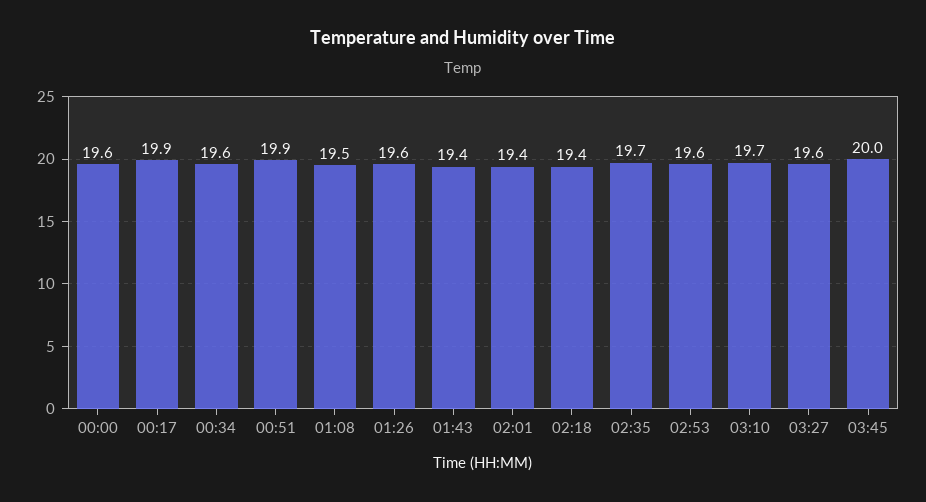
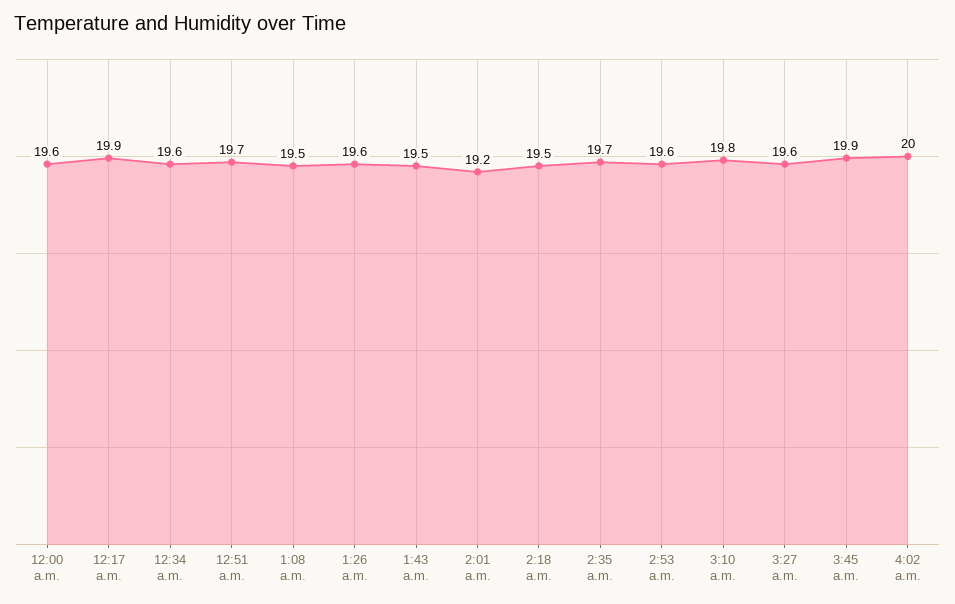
00:51: 19.9 -> 19.7
01:43: 19.4 -> 19.5
02:01: 19.4 -> 19.2
02:18: 19.4 -> 19.5
03:10: 19.7 -> 19.8
03:45: 20 -> 19.9
4:02 a.m.: none -> 20

